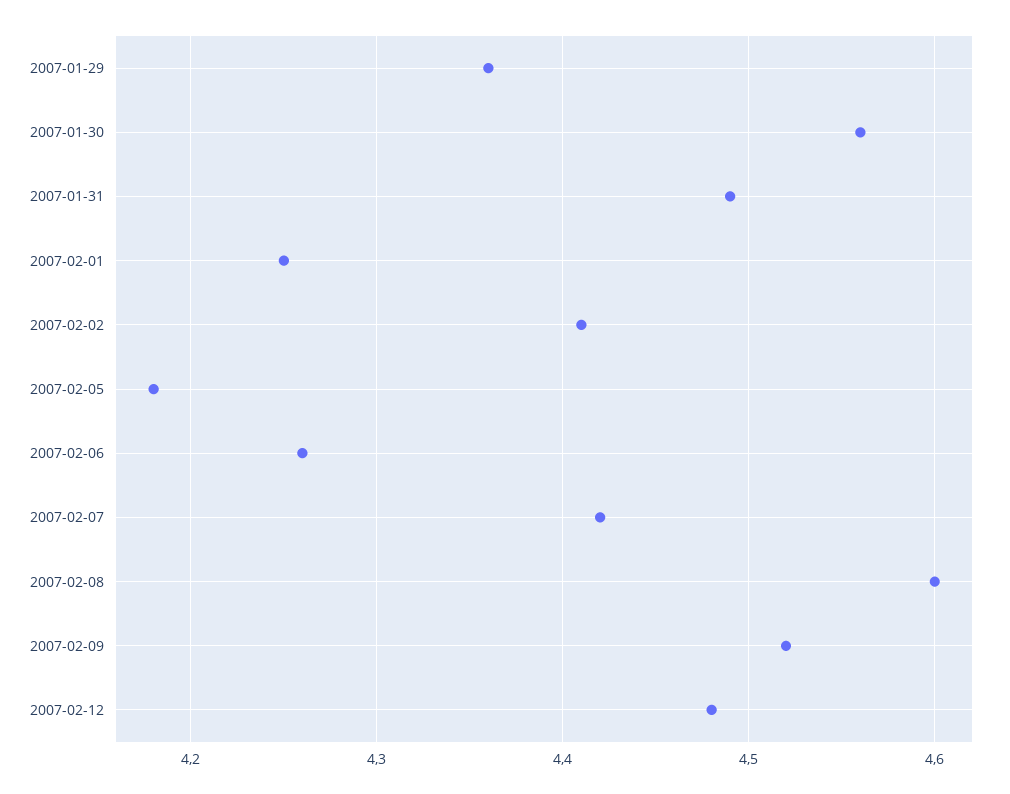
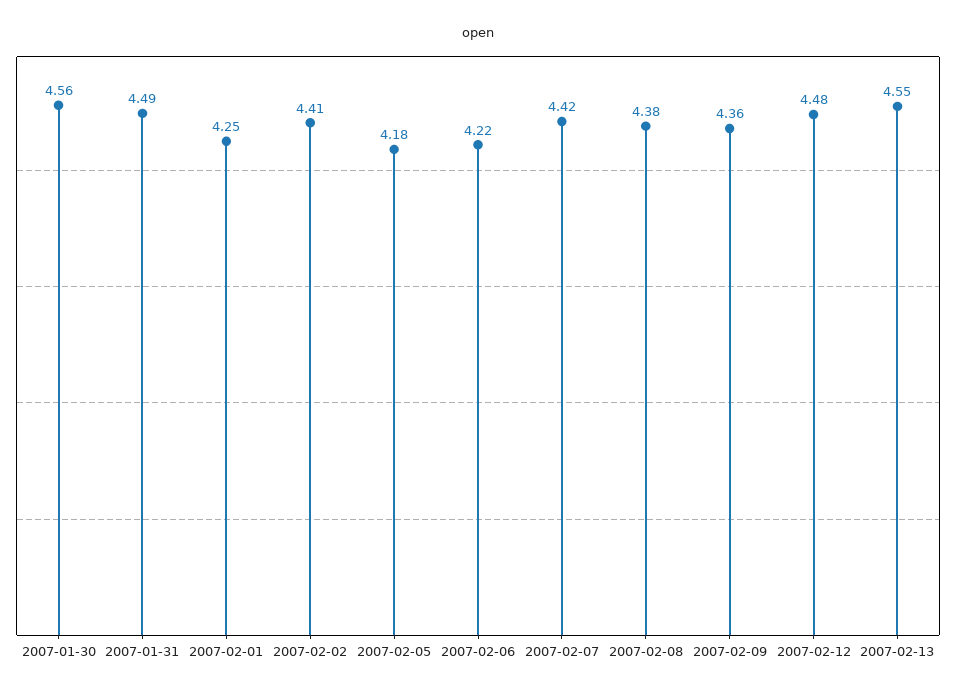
2007-01-29: 4.36 -> none
2007-02-06: 4.26 -> 4.22
2007-02-08: 4.6 -> 4.38
2007-02-09: 4.52 -> 4.36
2007-02-13: none -> 4.55

